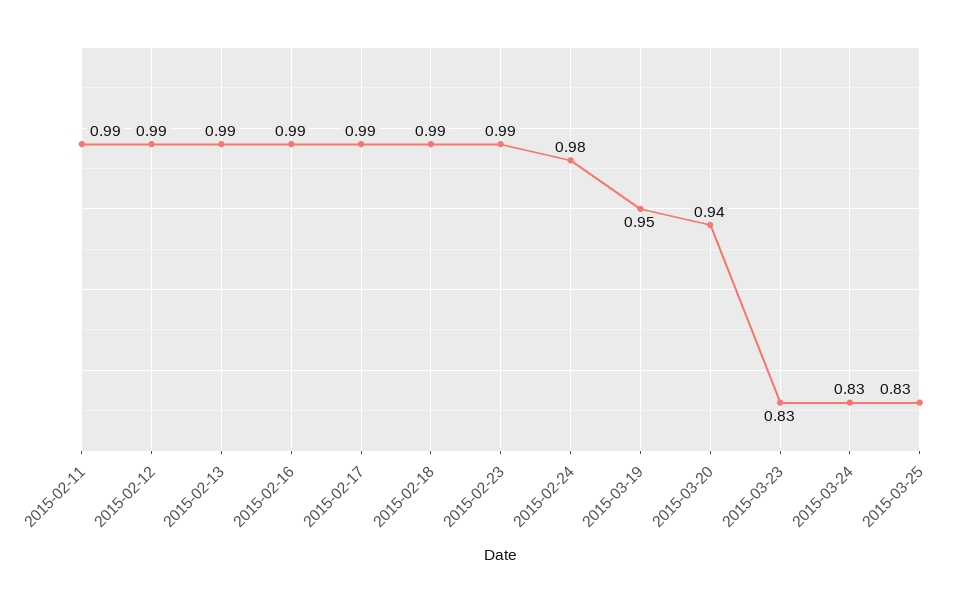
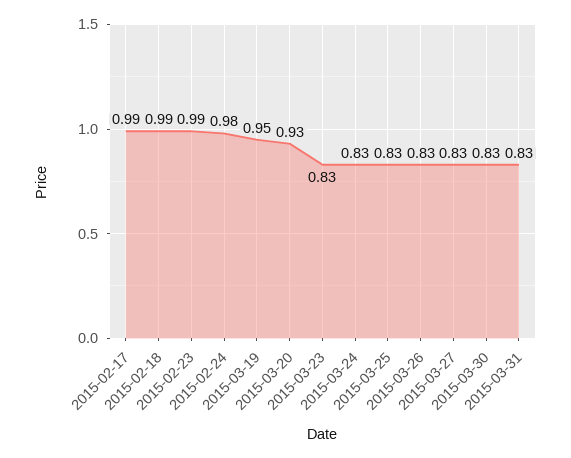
2015-02-11: 0.99 -> none
2015-02-12: 0.99 -> none
2015-02-13: 0.99 -> none
2015-02-16: 0.99 -> none
2015-03-20: 0.94 -> 0.93
2015-03-26: none -> 0.83
2015-03-27: none -> 0.83
2015-03-30: none -> 0.83
2015-03-31: none -> 0.83

